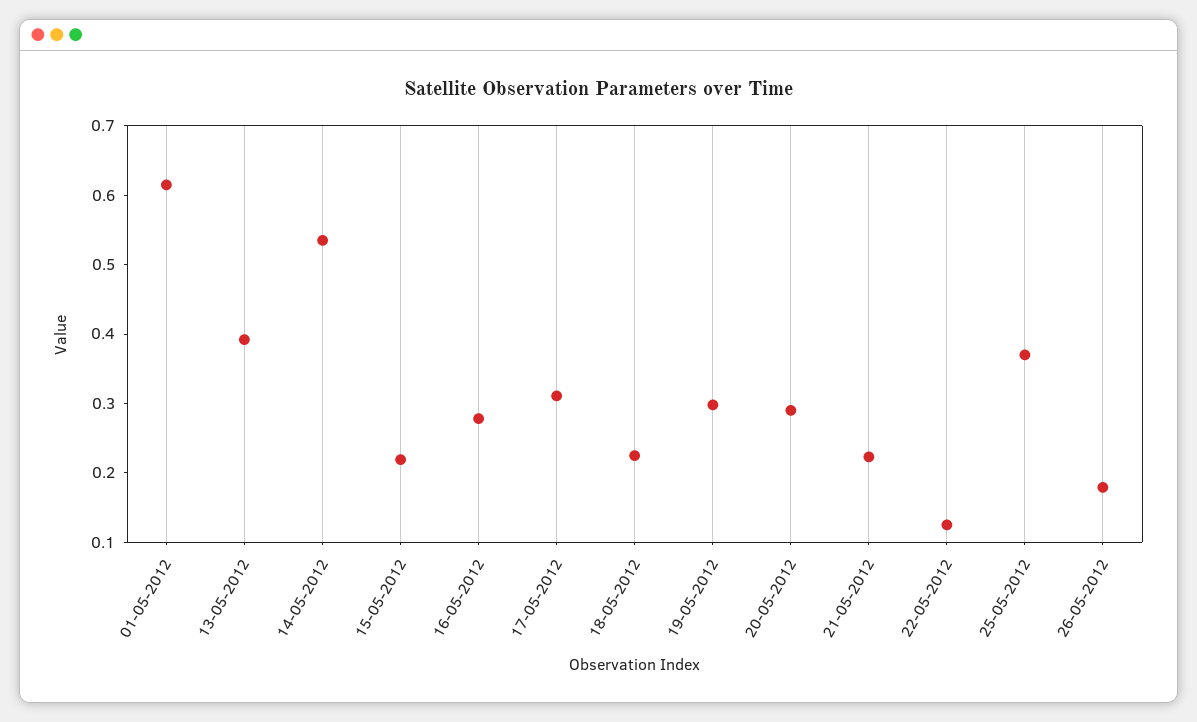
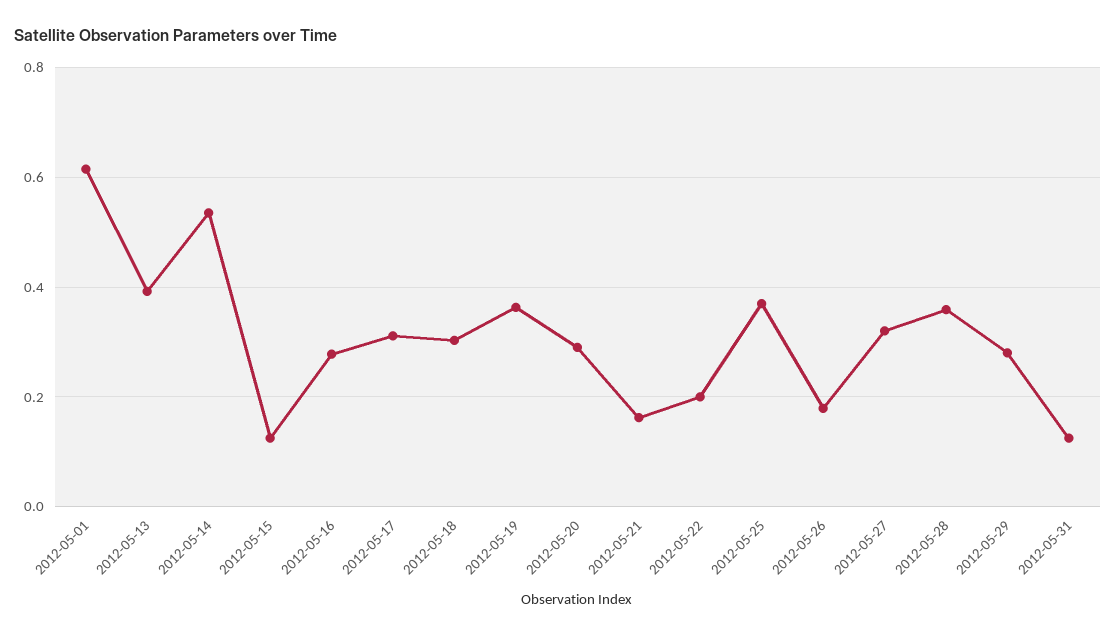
15-05-2012: 0.22 -> 0.12
18-05-2012: 0.22 -> 0.3
19-05-2012: 0.3 -> 0.36
21-05-2012: 0.22 -> 0.16
22-05-2012: 0.12 -> 0.2
2012-05-27: none -> 0.32
2012-05-28: none -> 0.36
2012-05-29: none -> 0.28
2012-05-31: none -> 0.12

